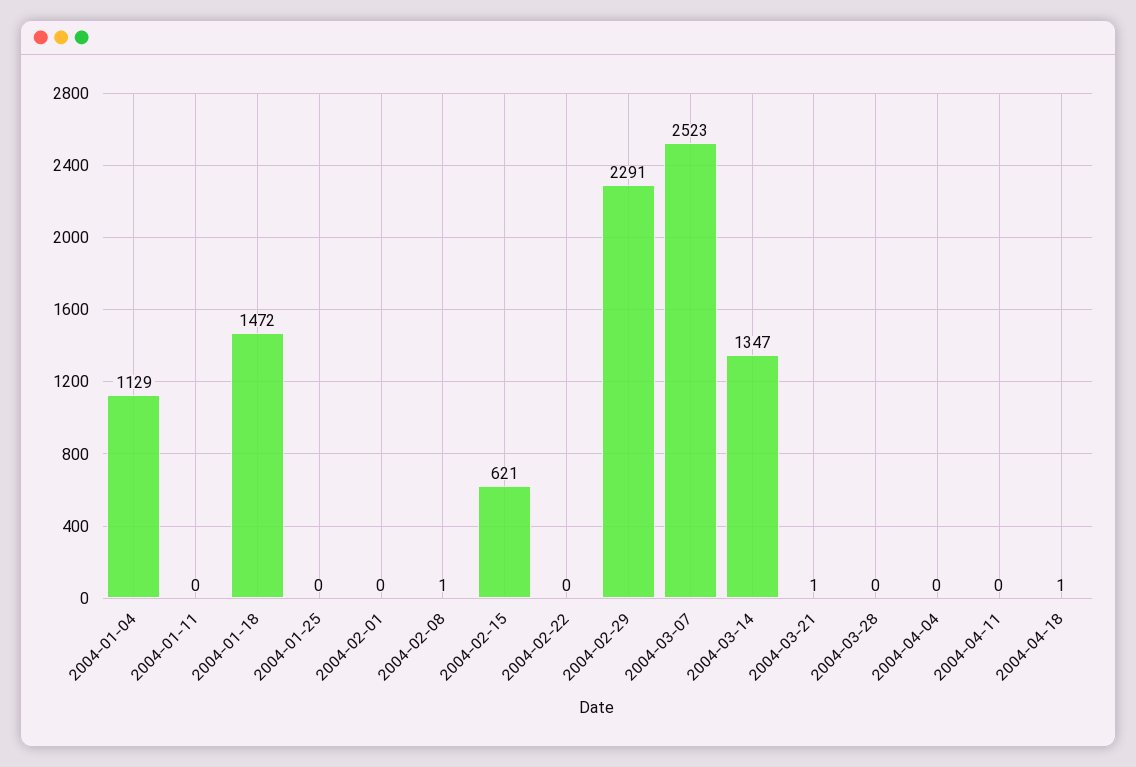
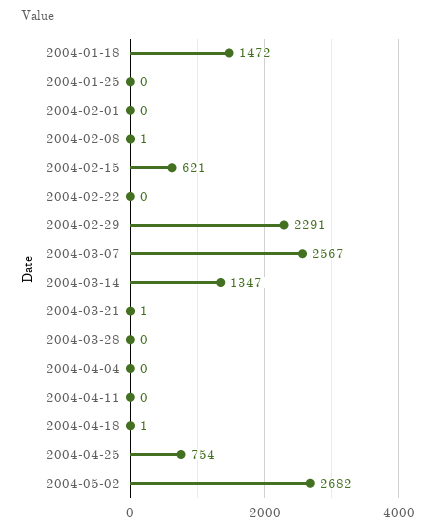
2004-01-04: 1129 -> none
2004-01-11: 0 -> none
2004-03-07: 2523 -> 2567
2004-04-25: none -> 754
2004-05-02: none -> 2682

